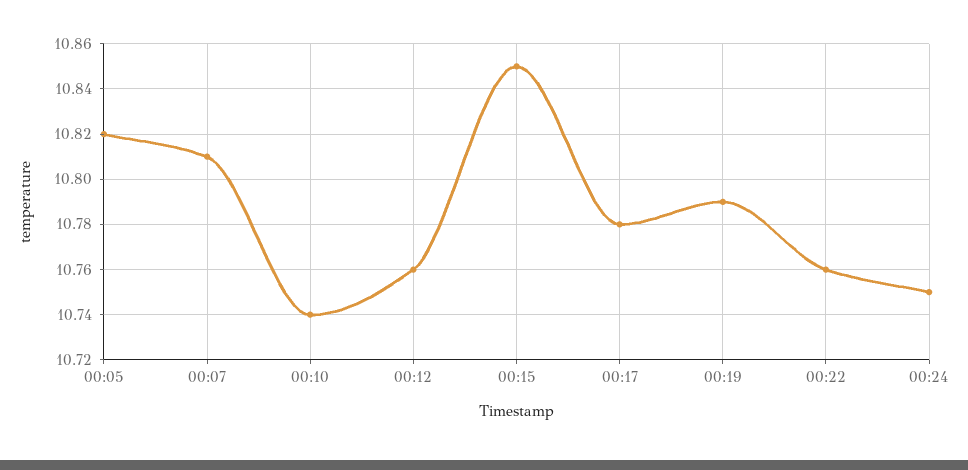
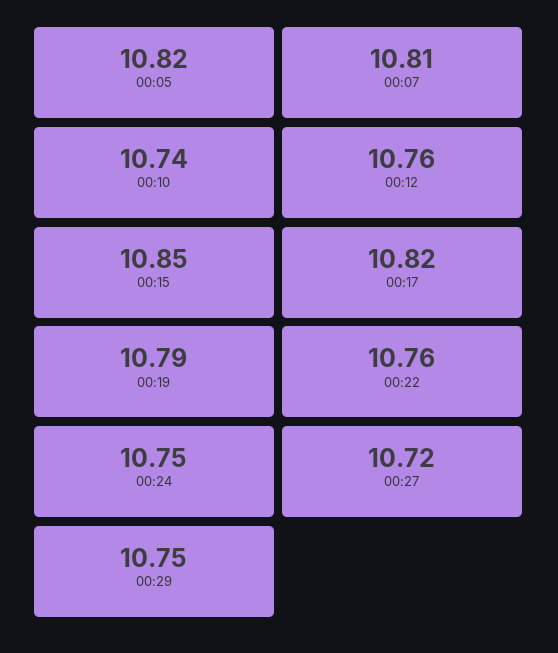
00:17: 10.78 -> 10.82
00:27: none -> 10.72
00:29: none -> 10.75

